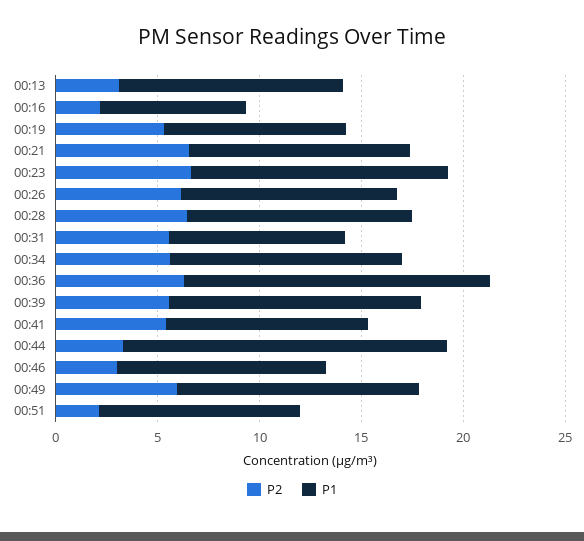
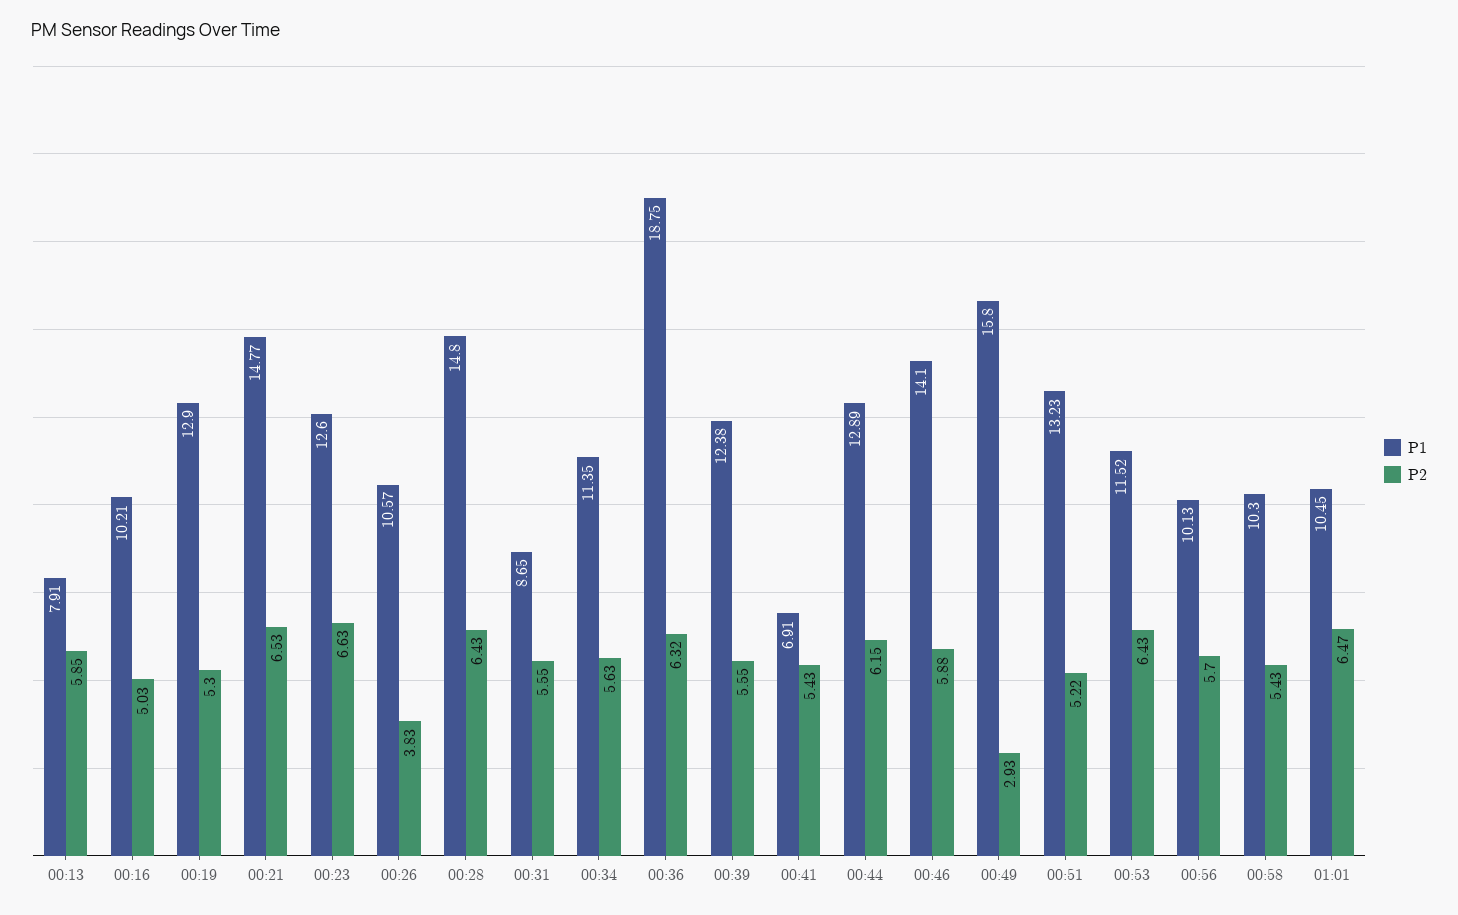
P2, 00:13: 3 -> 5.85
P1, 00:13: 11 -> 7.91
P2, 00:16: 2 -> 5.03
P1, 00:16: 7 -> 10.21
P1, 00:19: 9 -> 12.9
P1, 00:21: 11 -> 14.77
P2, 00:26: 6 -> 3.83
P1, 00:28: 11 -> 14.8
P1, 00:36: 15 -> 18.75
P1, 00:41: 10 -> 6.91
P2, 00:44: 3 -> 6.15
P1, 00:44: 16 -> 12.89
P2, 00:46: 3 -> 5.88
P1, 00:46: 10 -> 14.1
P2, 00:49: 6 -> 2.93
P1, 00:49: 12 -> 15.8
P2, 00:51: 2 -> 5.22
P1, 00:51: 10 -> 13.23
P1, 00:53: none -> 11.52
P2, 00:53: none -> 6.43
P1, 00:56: none -> 10.13
P2, 00:56: none -> 5.7
P1, 00:58: none -> 10.3
P2, 00:58: none -> 5.43
P1, 01:01: none -> 10.45
P2, 01:01: none -> 6.47

